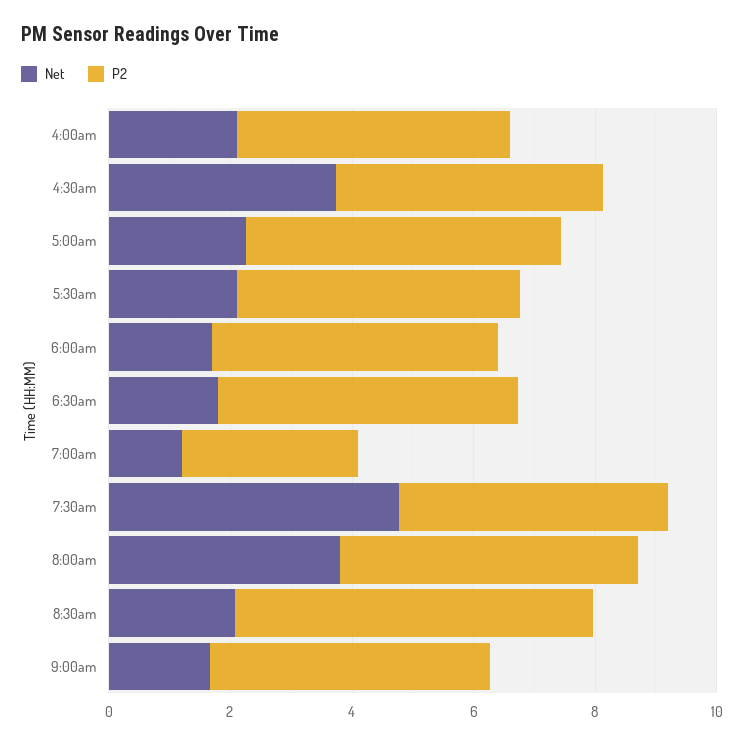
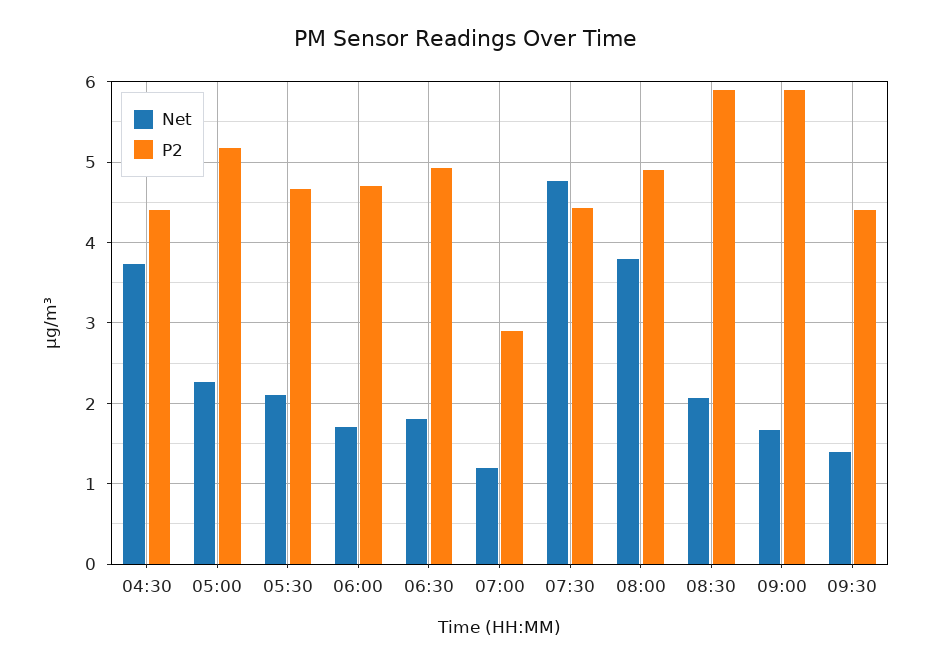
Net, 4:00am: 2 -> none
P2, 4:00am: 4.5 -> none
P2, 9:00am: 4.5 -> 5.9
Net, 09:30: none -> 1.4
P2, 09:30: none -> 4.4

